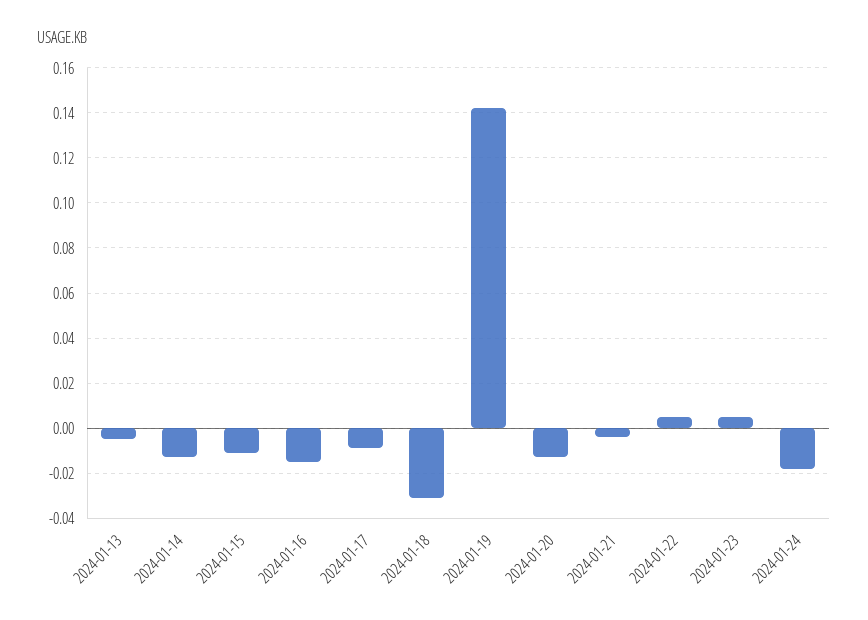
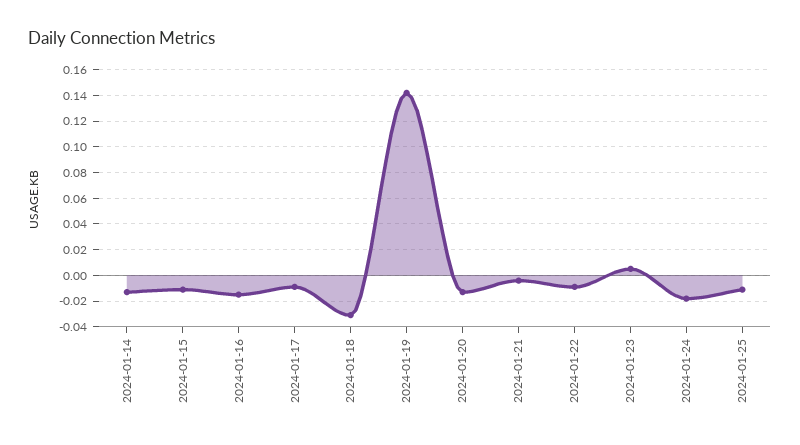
2024-01-13: -0.005 -> none
2024-01-22: 0.005 -> -0.01
2024-01-25: none -> -0.01

